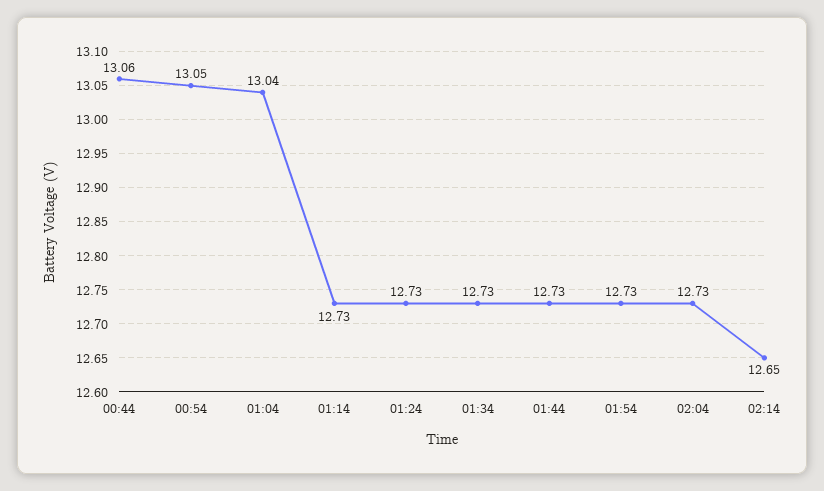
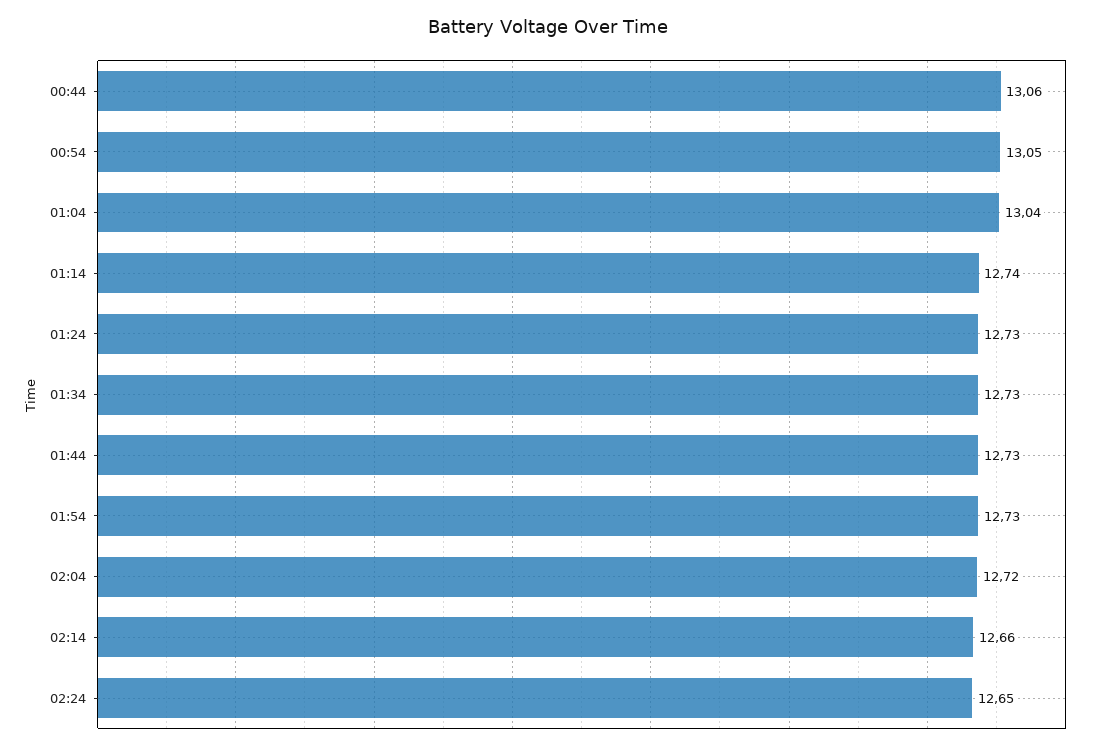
01:14: 12.73 -> 12.74
02:04: 12.73 -> 12.72
02:14: 12.65 -> 12.66
02:24: none -> 12.65

